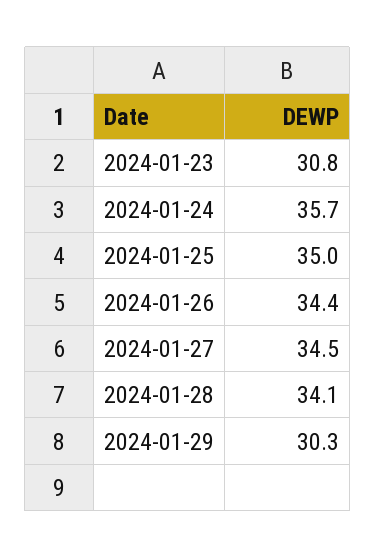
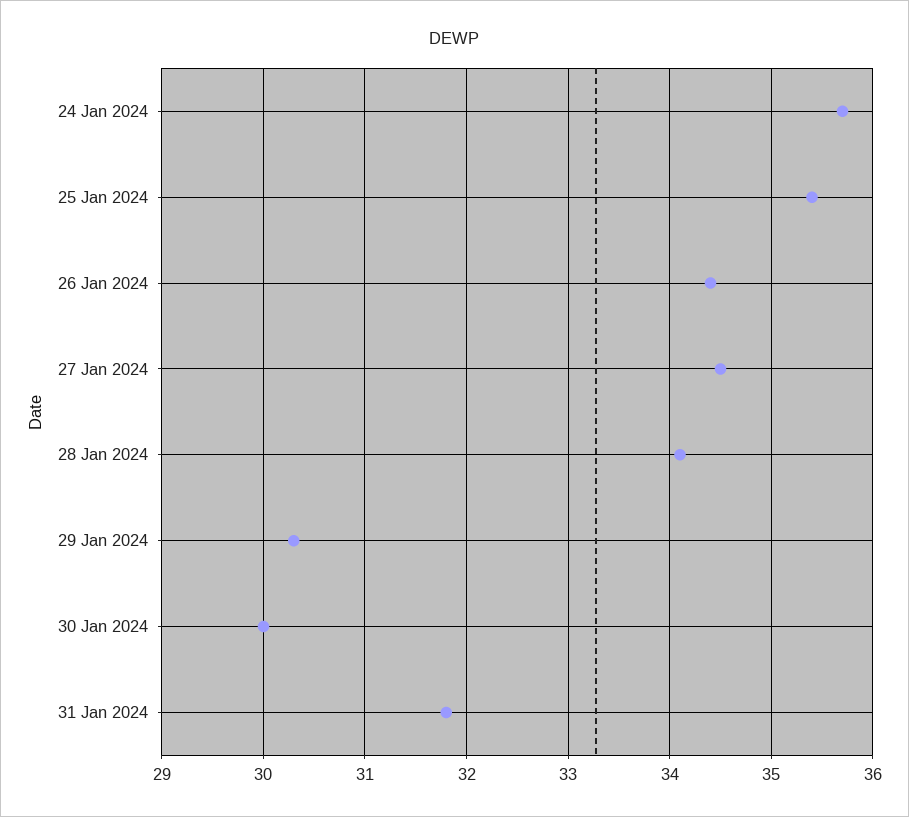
2024-01-23: 30.8 -> none
2024-01-25: 35 -> 35.4
30 Jan 2024: none -> 30
31 Jan 2024: none -> 31.8

